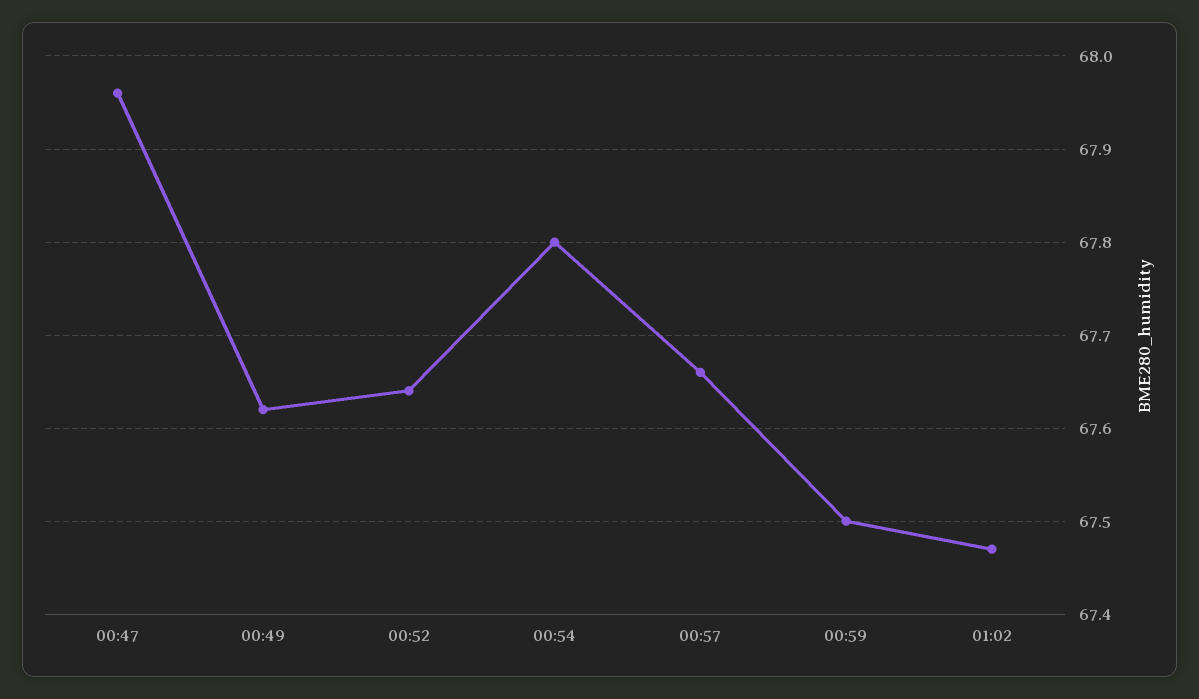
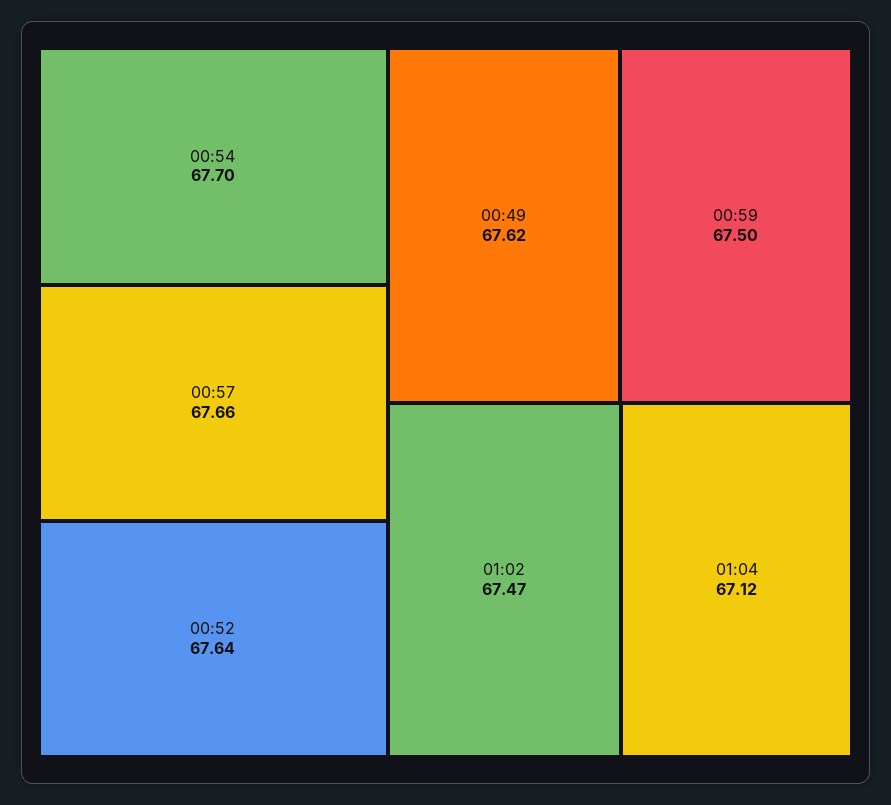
00:47: 67.96 -> none
00:54: 67.8 -> 67.7
01:04: none -> 67.12

